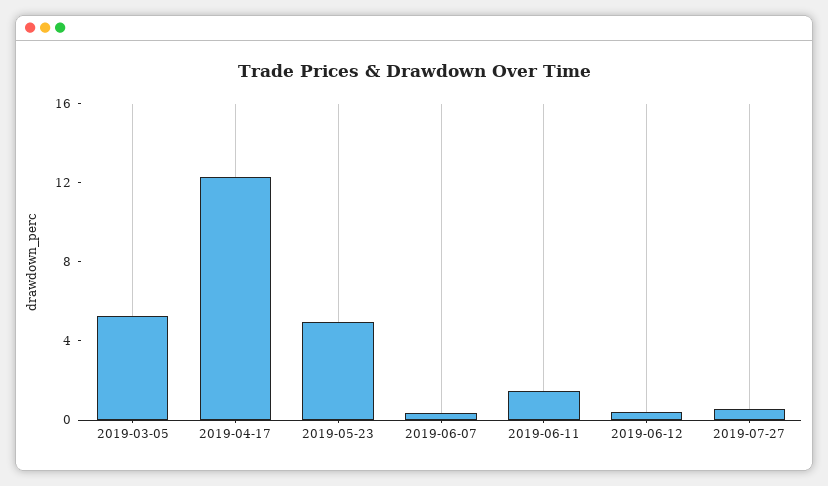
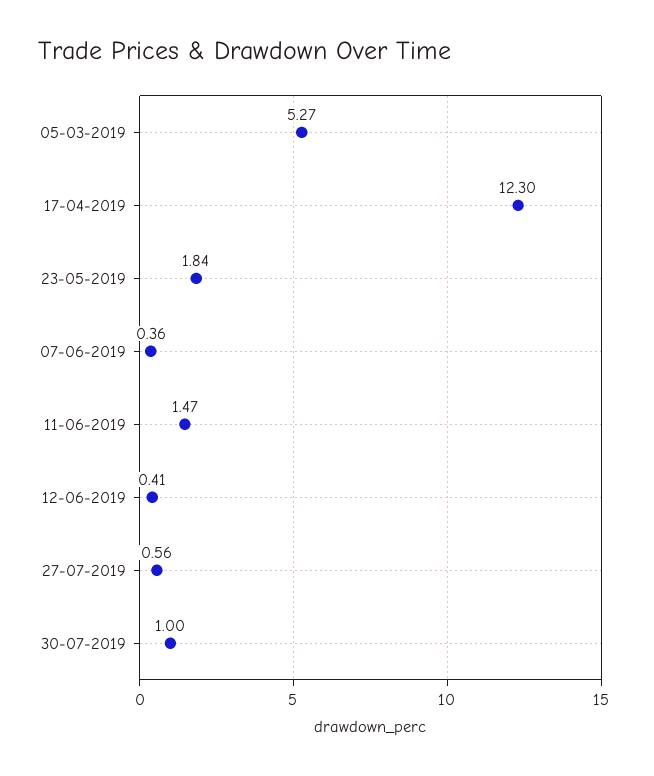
2019-05-23: 5 -> 1.84
30-07-2019: none -> 1

